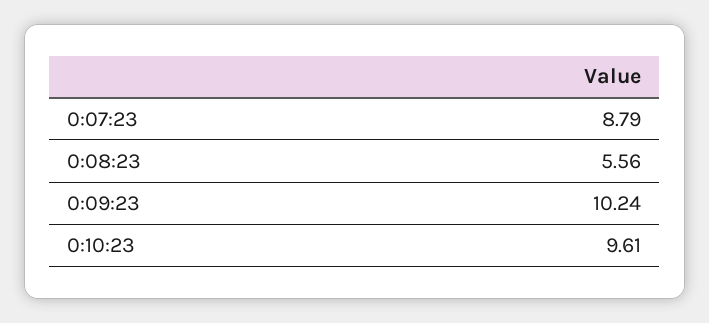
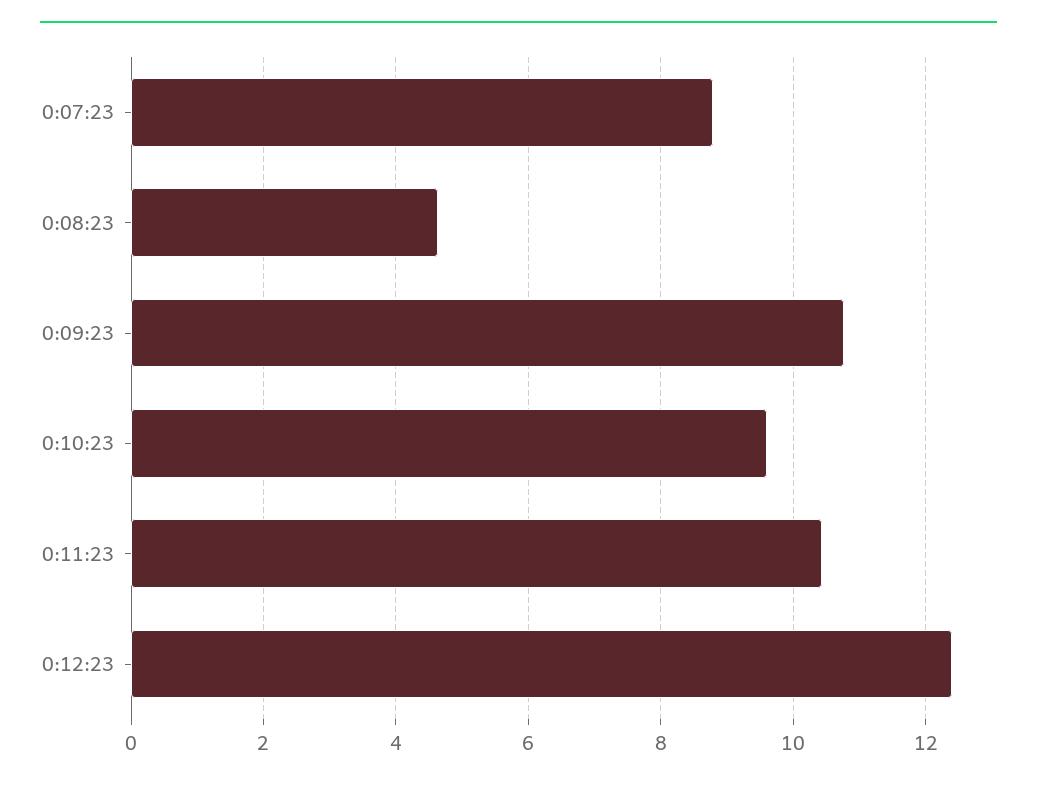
0:08:23: 5.56 -> 4.6
0:09:23: 10.24 -> 10.8
0:11:23: none -> 10.4
0:12:23: none -> 12.4

